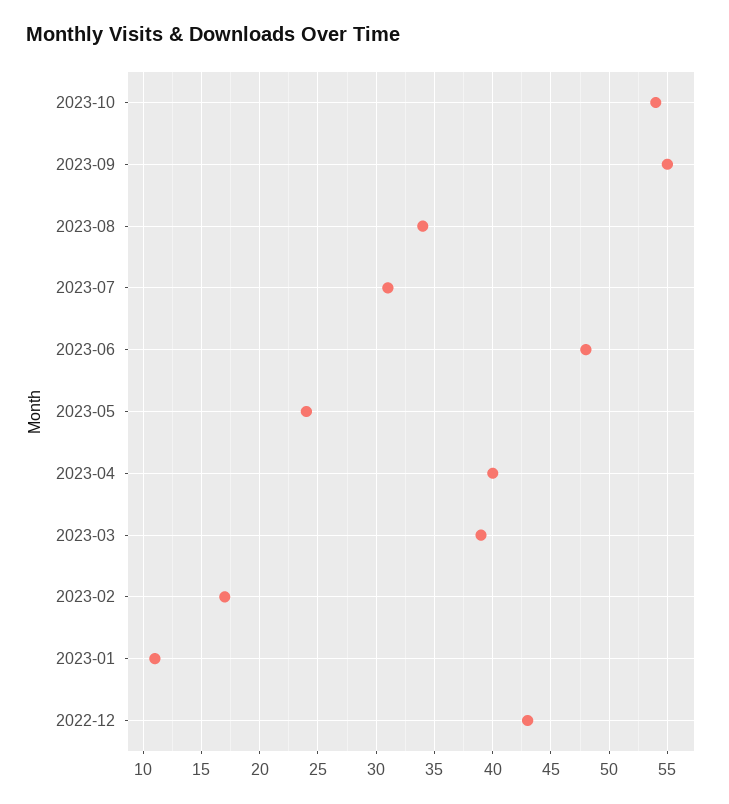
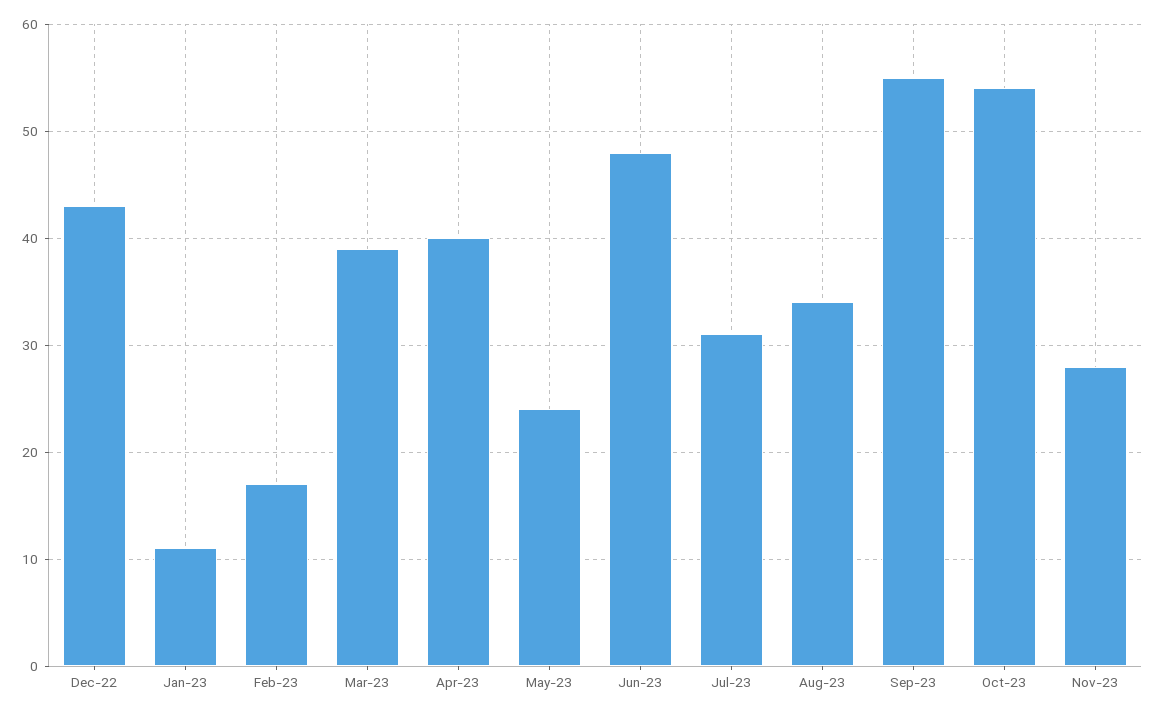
Nov-23: none -> 28

